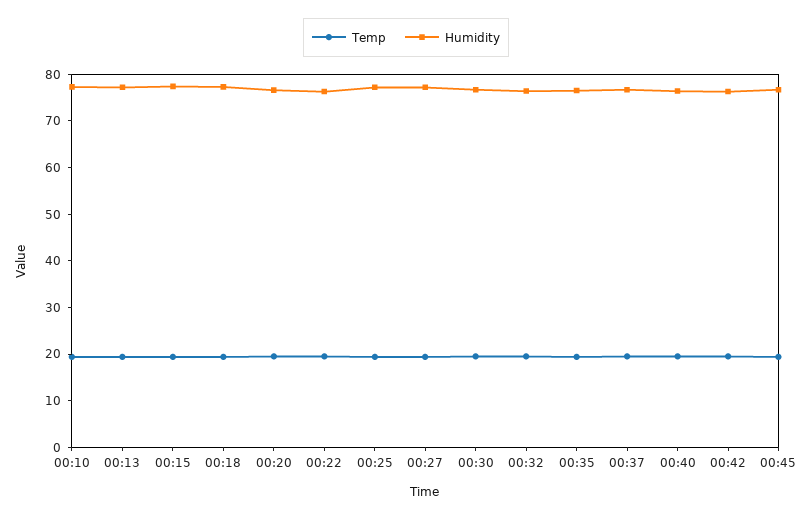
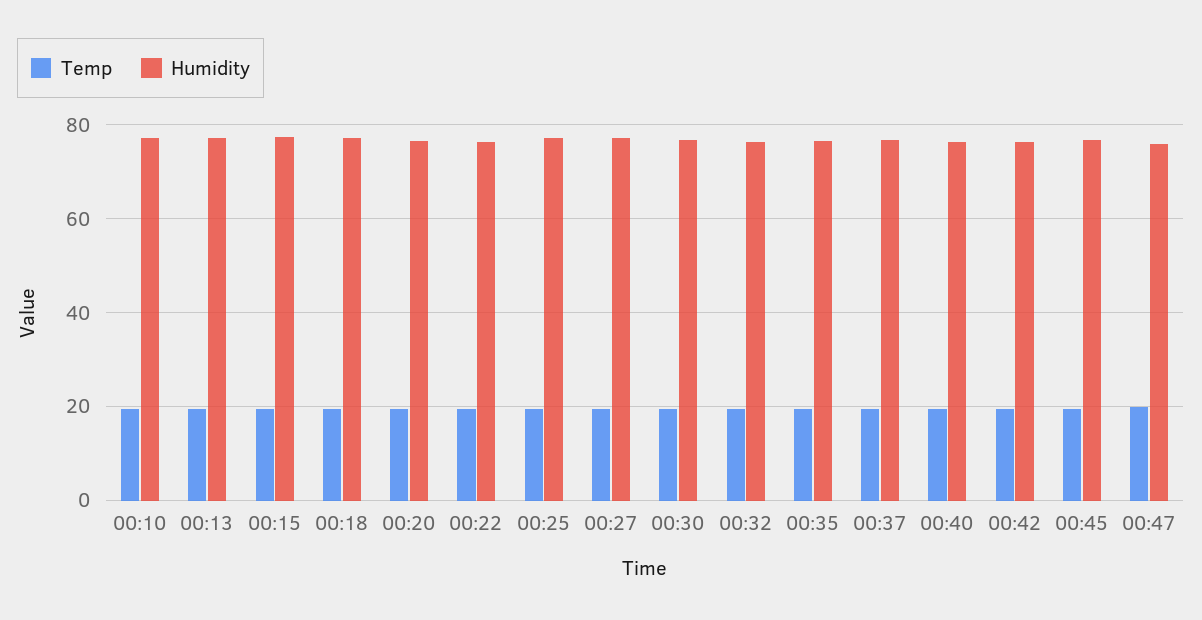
Temp, 00:47: none -> 20
Humidity, 00:47: none -> 76

